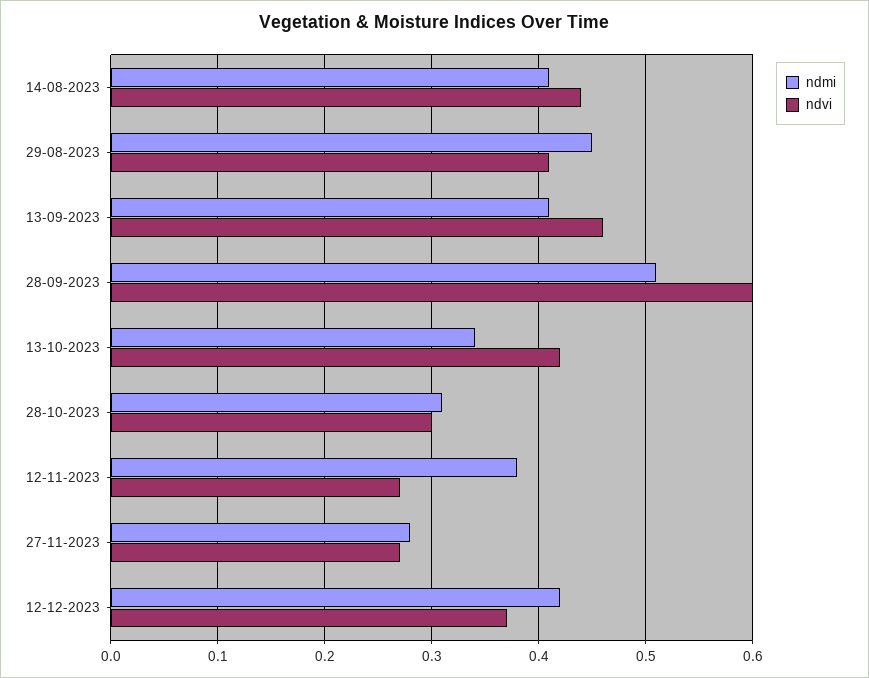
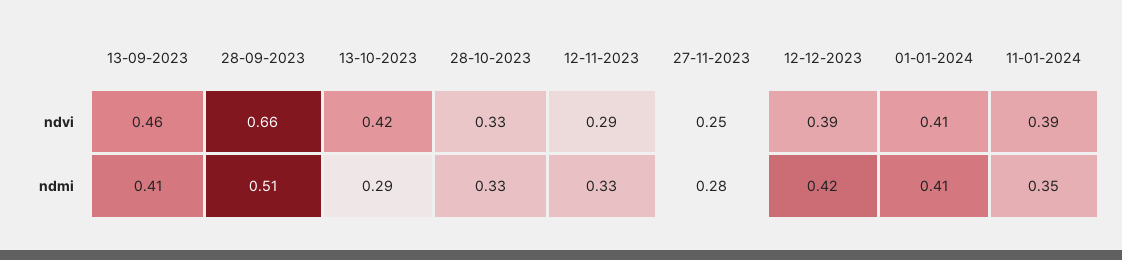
ndmi, 14-08-2023: 0.41 -> none
ndvi, 14-08-2023: 0.44 -> none
ndmi, 29-08-2023: 0.45 -> none
ndvi, 29-08-2023: 0.41 -> none
ndvi, 28-09-2023: 0.6 -> 0.66
ndmi, 13-10-2023: 0.34 -> 0.29
ndmi, 28-10-2023: 0.31 -> 0.33
ndvi, 28-10-2023: 0.3 -> 0.33
ndmi, 12-11-2023: 0.38 -> 0.33
ndvi, 12-11-2023: 0.27 -> 0.29
ndvi, 27-11-2023: 0.27 -> 0.25
ndvi, 12-12-2023: 0.37 -> 0.39
ndvi, 01-01-2024: none -> 0.41
ndvi, 11-01-2024: none -> 0.39
ndmi, 01-01-2024: none -> 0.41
ndmi, 11-01-2024: none -> 0.35

